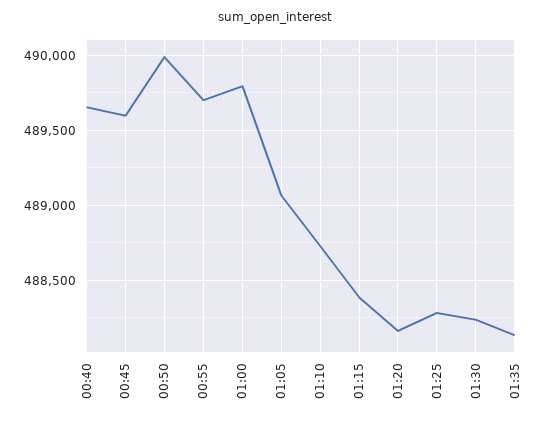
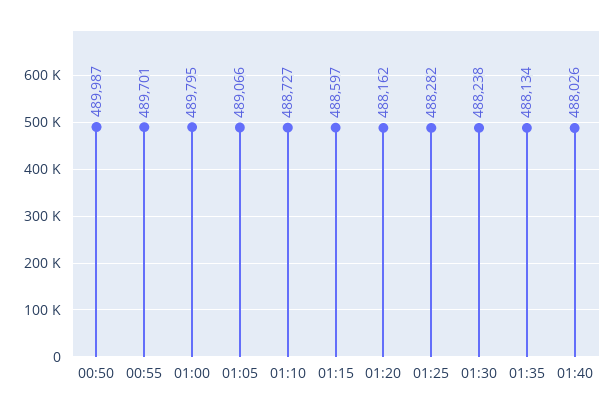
00:40: 489650 -> none
00:45: 489600 -> none
01:15: 488400 -> 488597
01:40: none -> 488026

